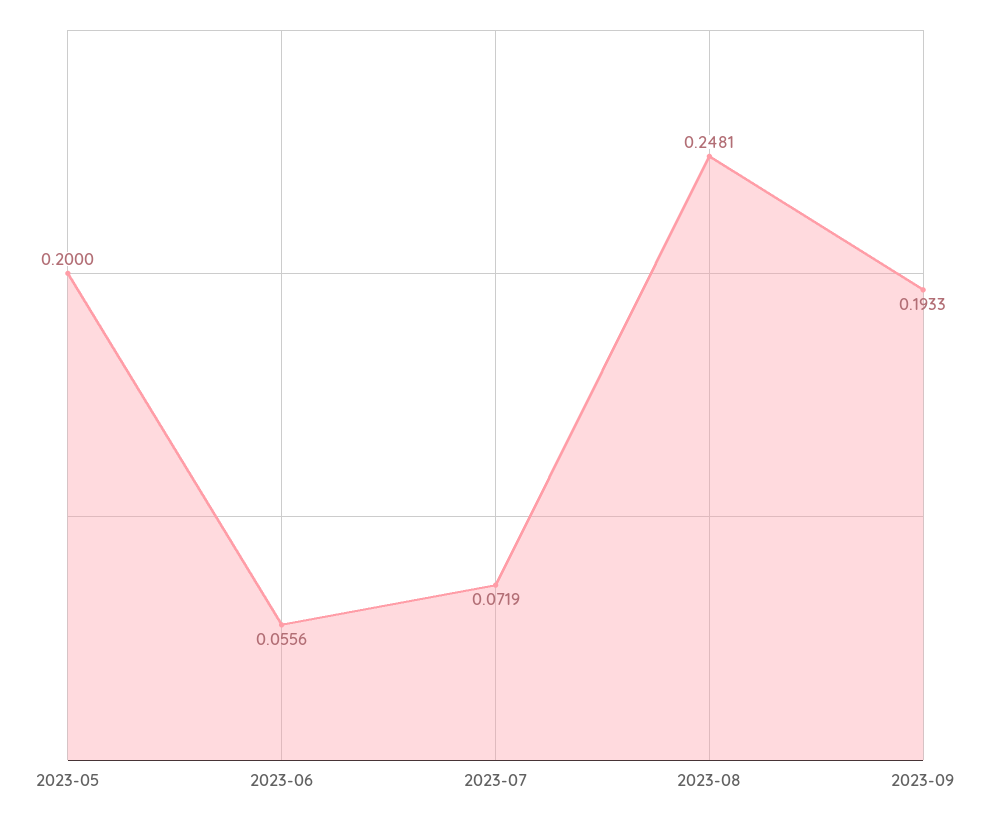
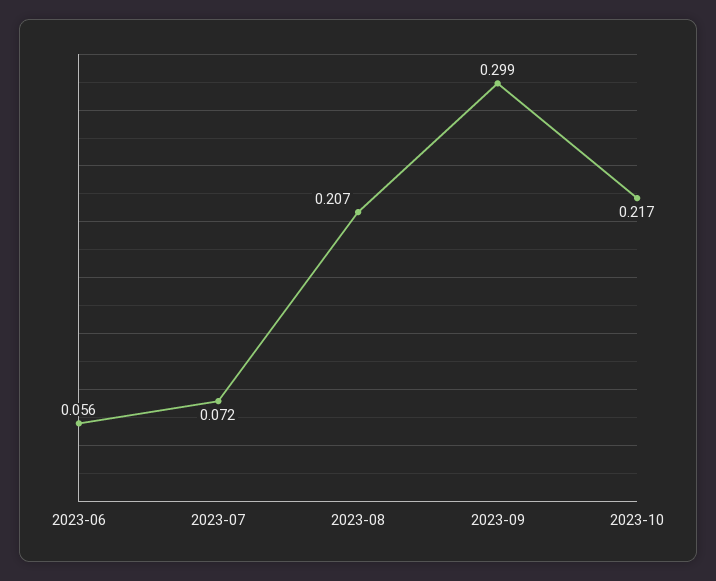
2023-05: 0.2 -> none
2023-08: 0.2481 -> 0.207
2023-09: 0.1933 -> 0.299
2023-10: none -> 0.217

